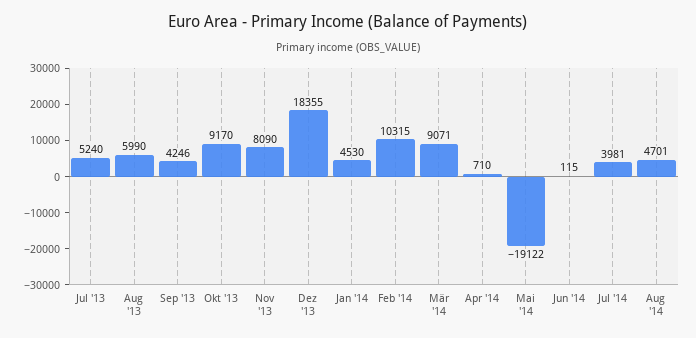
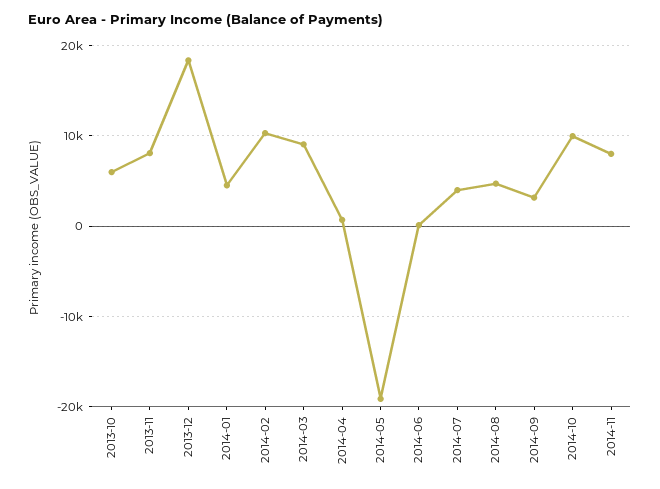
Jul '13: 5240 -> none
Aug '13: 5990 -> none
Sep '13: 4246 -> none
Okt '13: 9170 -> 6000
2014-09: none -> 3000
2014-10: none -> 10000
2014-11: none -> 8000

